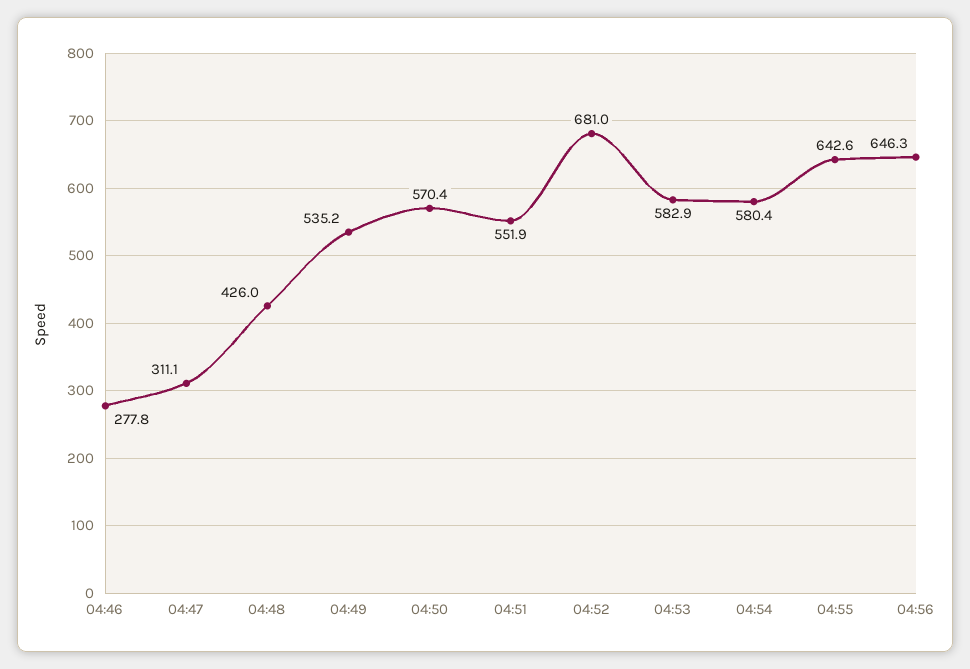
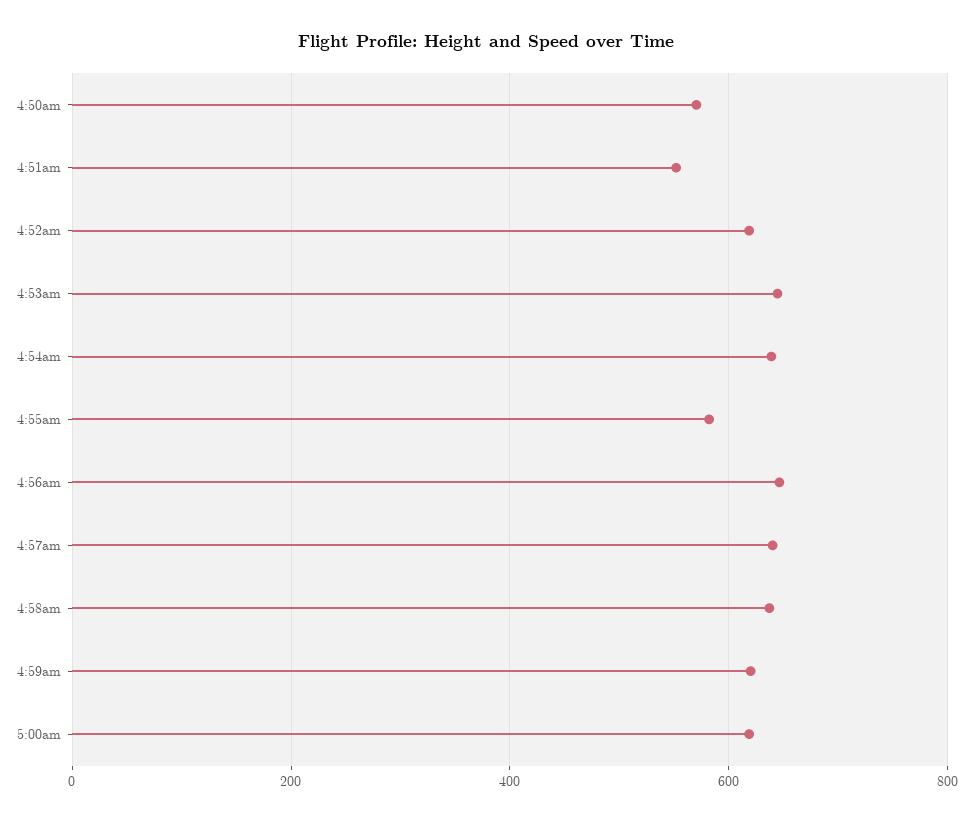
04:46: 277.8 -> none
04:47: 311.1 -> none
04:48: 426 -> none
04:49: 535.2 -> none
04:52: 681 -> 620
04:53: 582.9 -> 640
04:54: 580.4 -> 640
04:55: 642.6 -> 580
4:57am: none -> 640
4:58am: none -> 640
4:59am: none -> 620
5:00am: none -> 620

